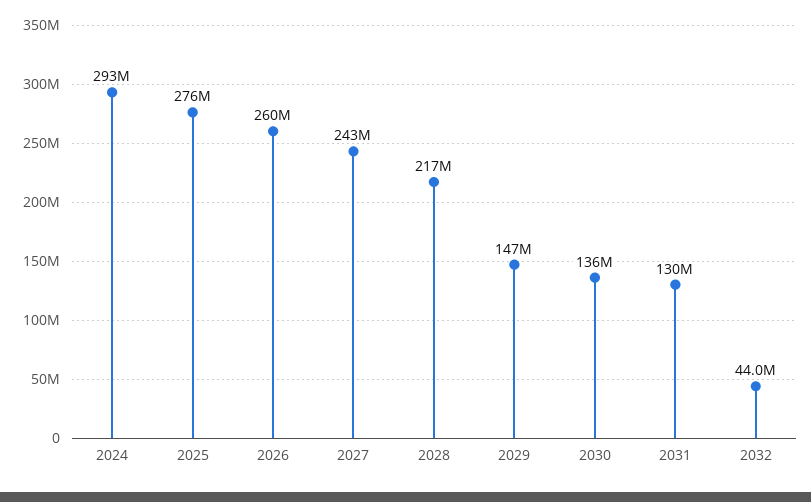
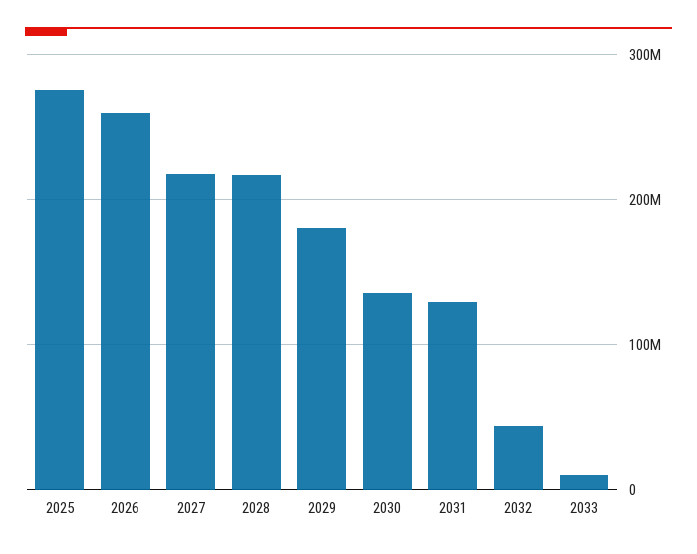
2024: 293000000 -> none
2027: 243000000 -> 220000000
2029: 147000000 -> 180000000
2033: none -> 10000000

